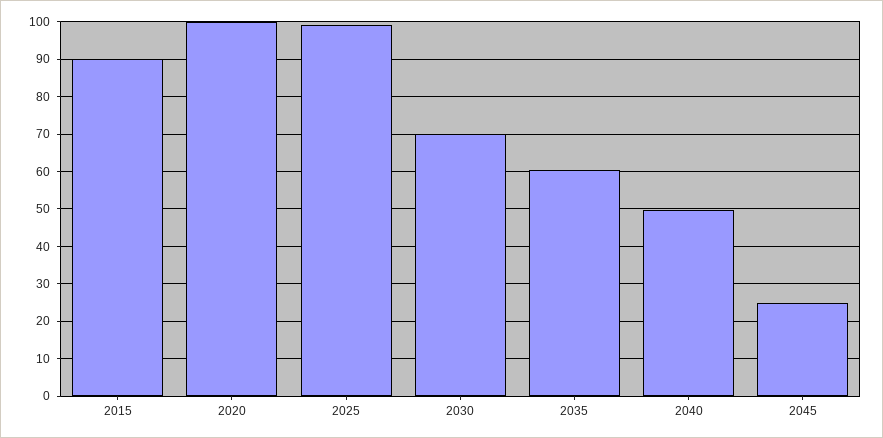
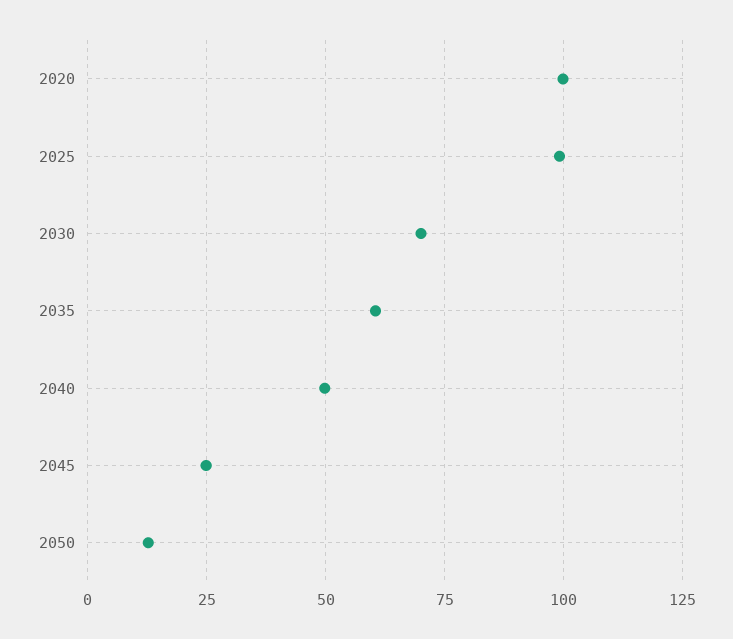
2015: 90 -> none
2050: none -> 12.5

